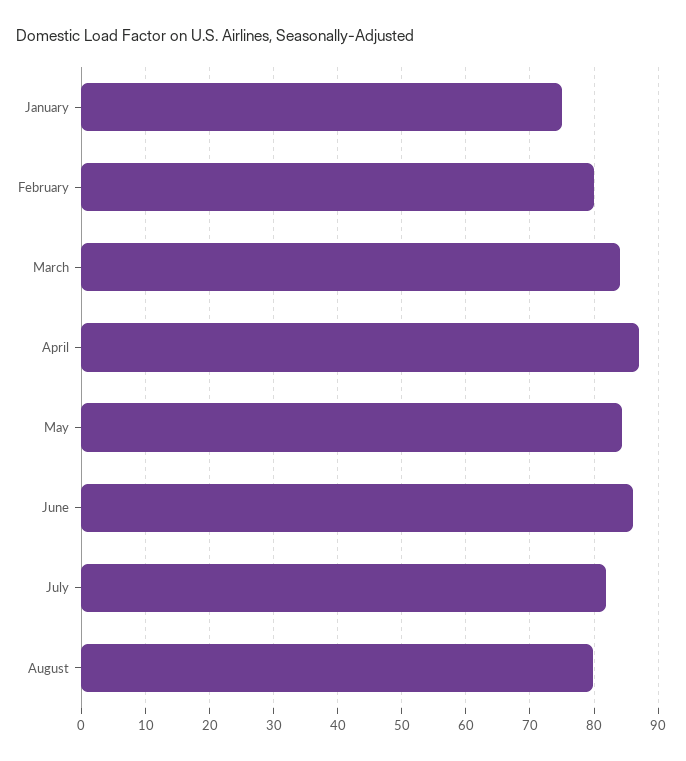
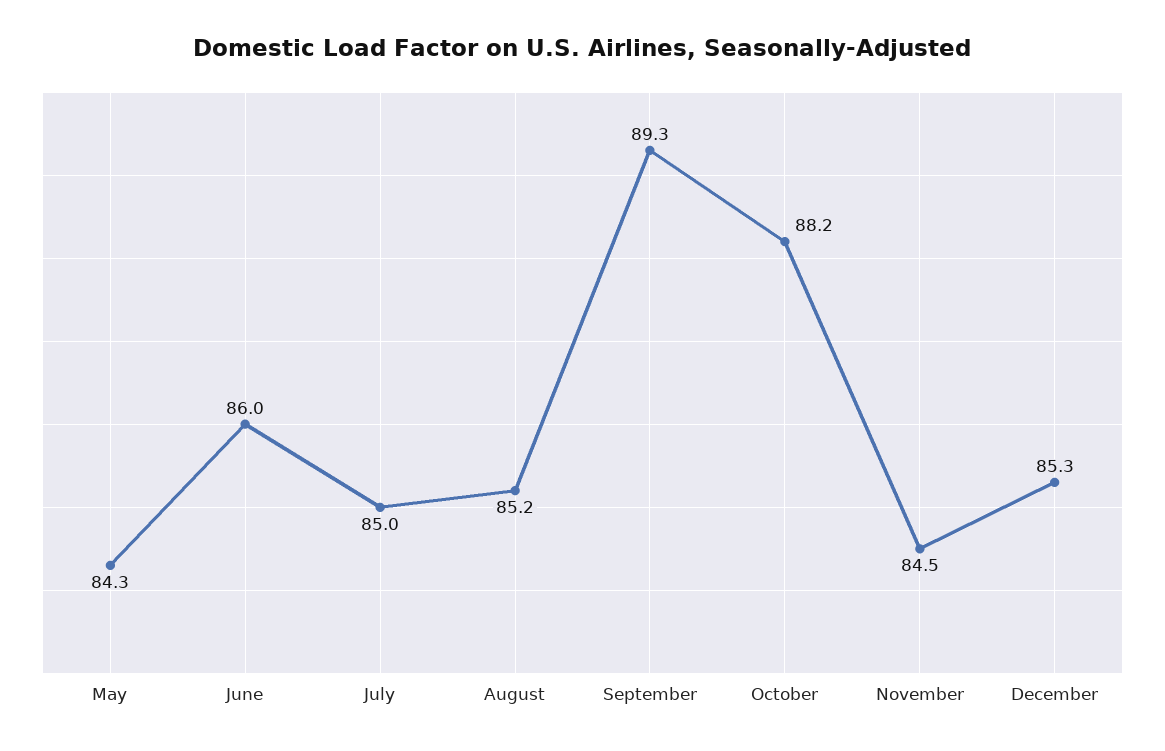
January: 75 -> none
February: 80 -> none
March: 84 -> none
April: 87 -> none
July: 82 -> 85
August: 80 -> 85.2
September: none -> 89.3
October: none -> 88.2
November: none -> 84.5
December: none -> 85.3

